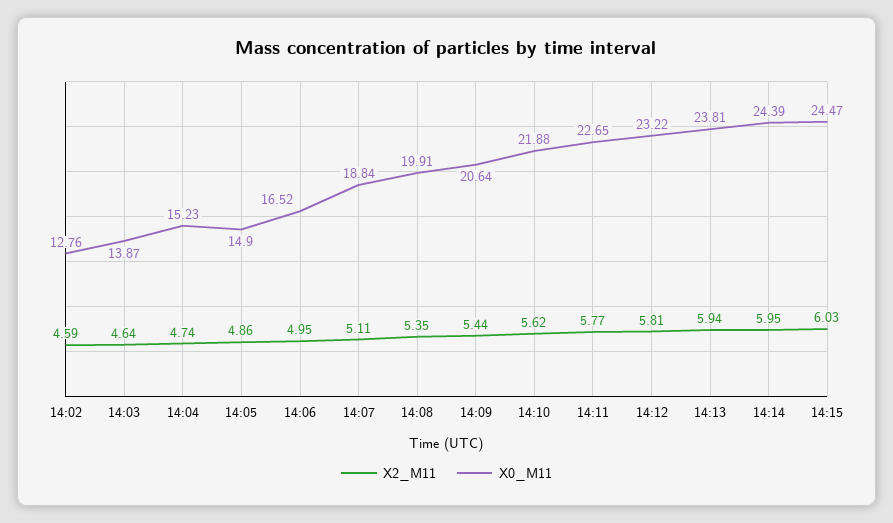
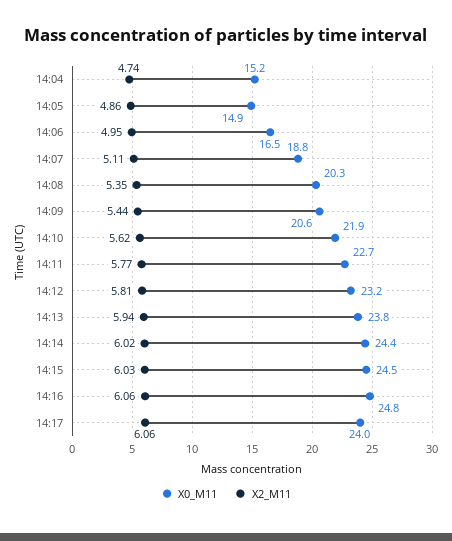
X2_M11, 14:02: 4.59 -> none
X0_M11, 14:02: 12.76 -> none
X2_M11, 14:03: 4.64 -> none
X0_M11, 14:03: 13.87 -> none
X0_M11, 14:08: 19.91 -> 20.3
X2_M11, 14:14: 5.95 -> 6.02
X0_M11, 14:16: none -> 24.8
X2_M11, 14:16: none -> 6.06
X0_M11, 14:17: none -> 24
X2_M11, 14:17: none -> 6.06

